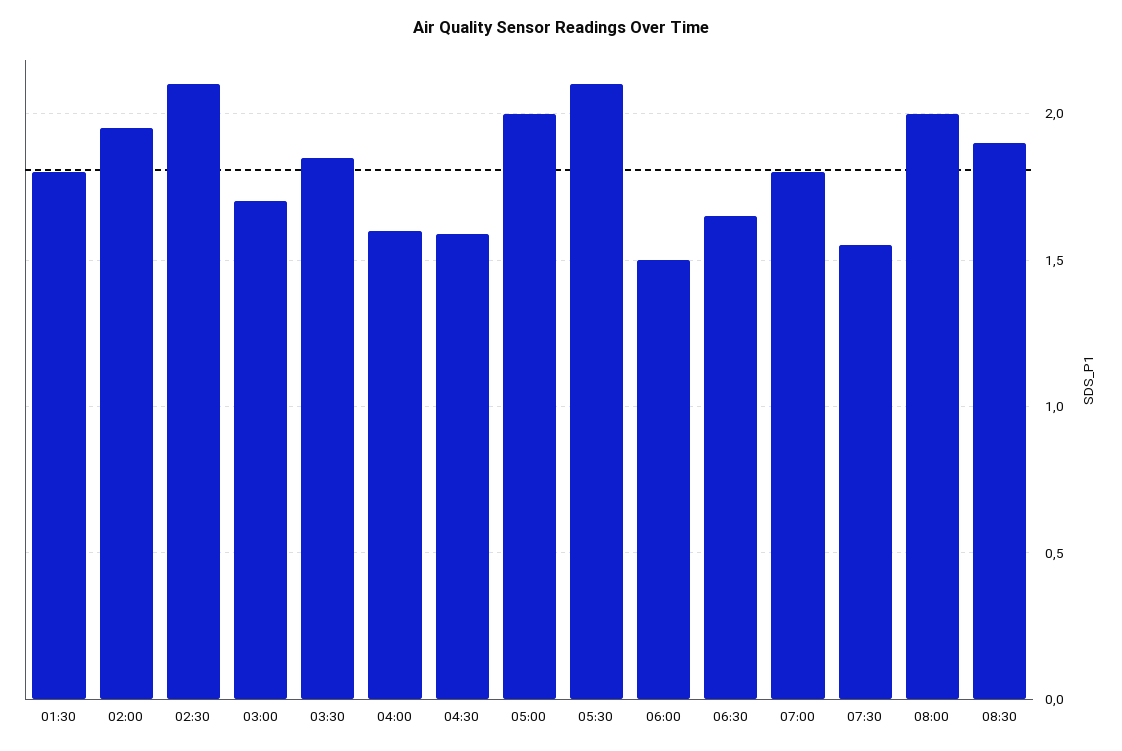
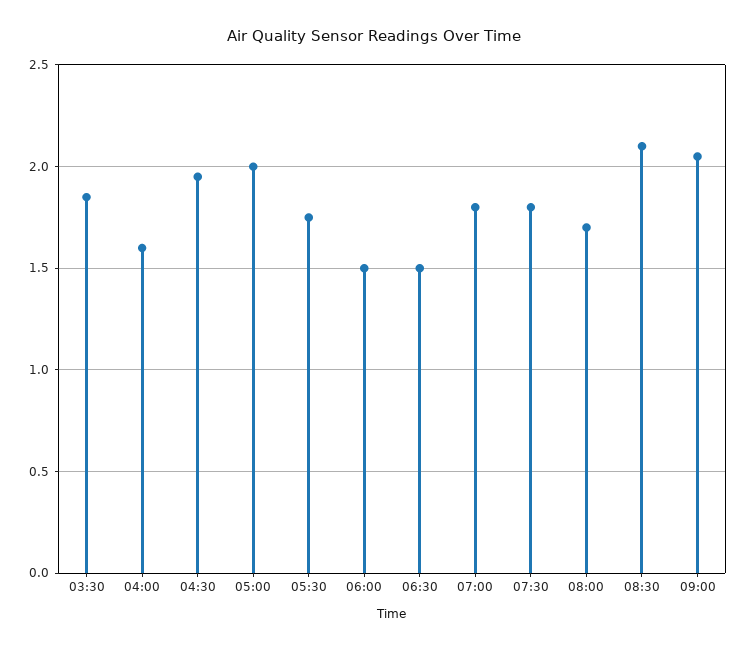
01:30: 1.8 -> none
02:00: 1.95 -> none
02:30: 2.1 -> none
03:00: 1.7 -> none
04:30: 1.6 -> 1.95
05:30: 2.1 -> 1.75
06:30: 1.65 -> 1.5
07:30: 1.55 -> 1.8
08:00: 2 -> 1.7
08:30: 1.9 -> 2.1
09:00: none -> 2.05

